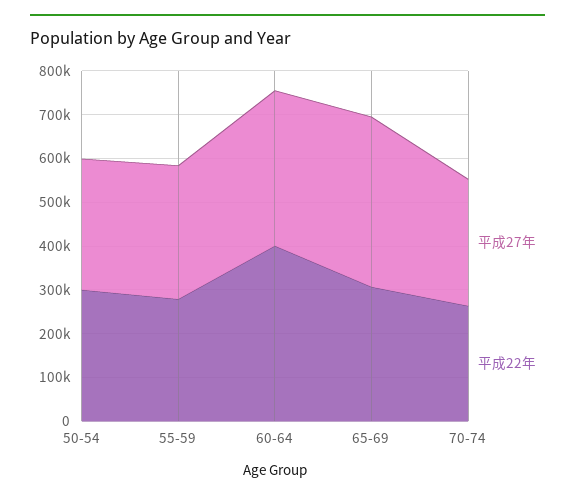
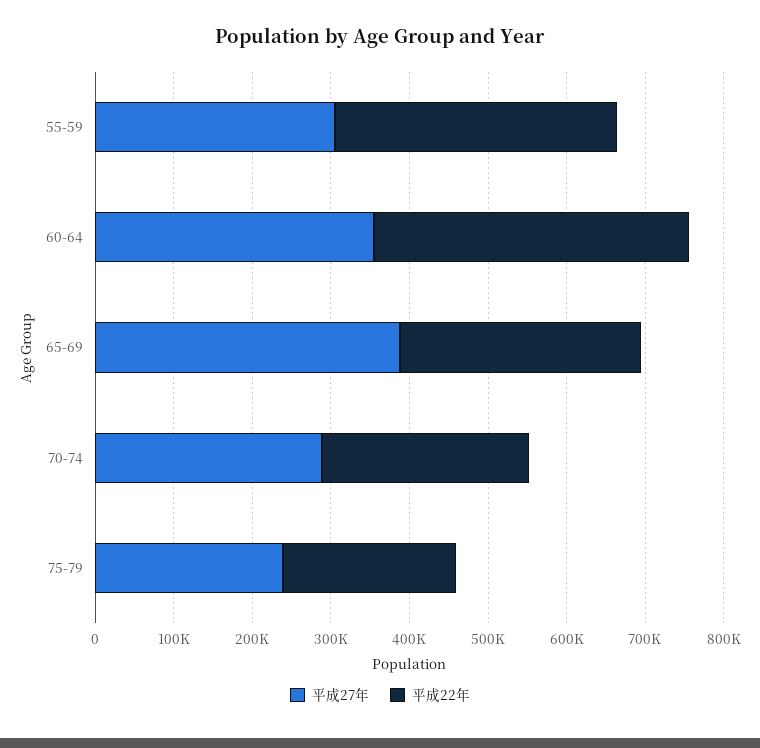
平成27年, 50-54: 300000 -> none
平成22年, 50-54: 300000 -> none
平成22年, 55-59: 280000 -> 360000
平成27年, 75-79: none -> 240000
平成22年, 75-79: none -> 220000

